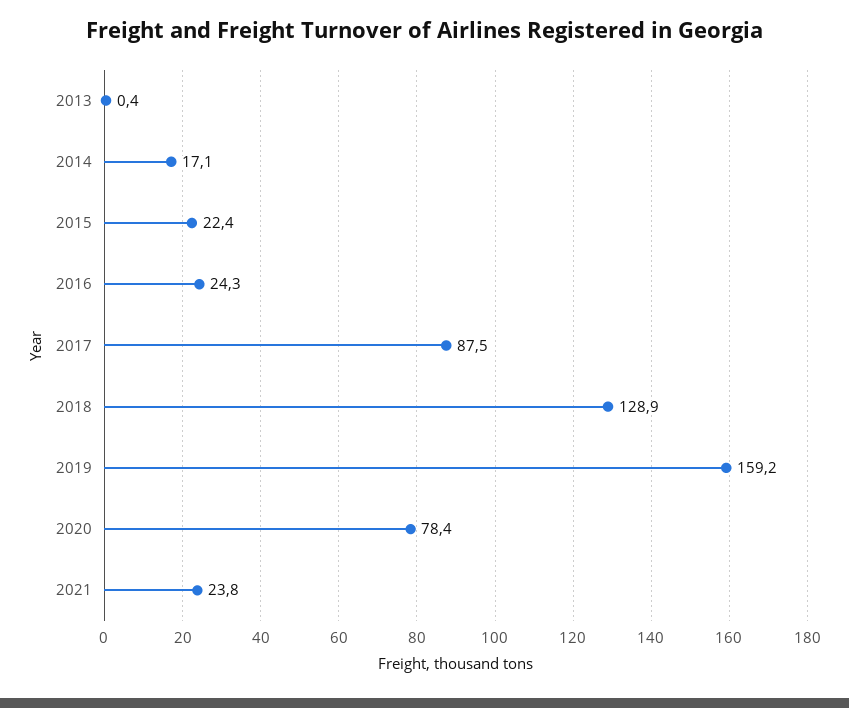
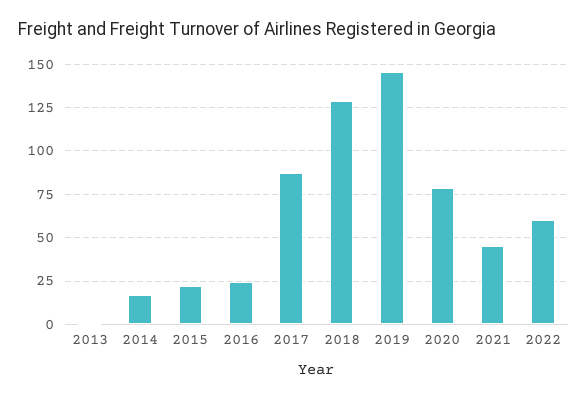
2019: 159.2 -> 145
2021: 23.8 -> 45
2022: none -> 60

